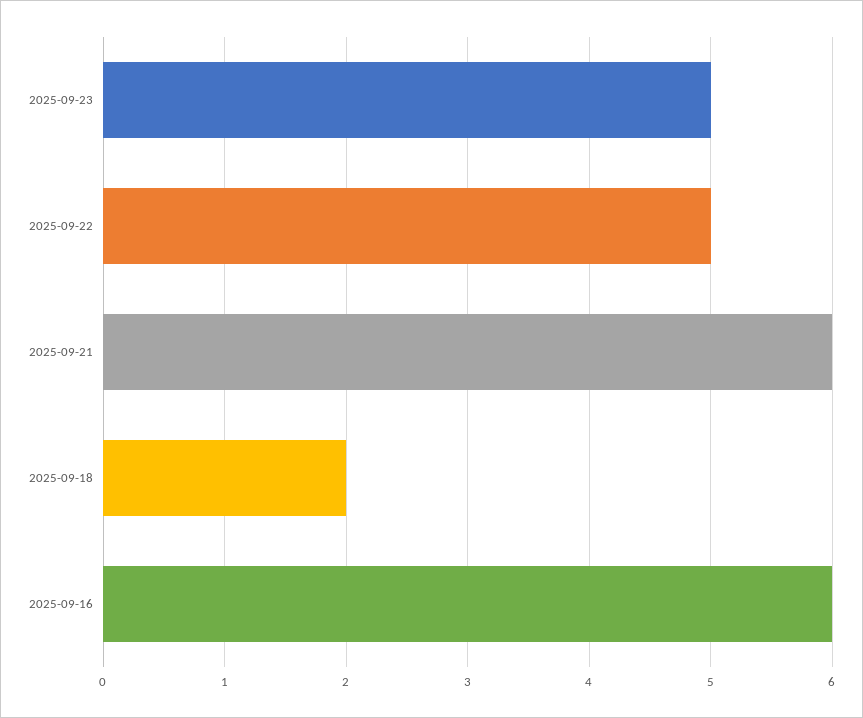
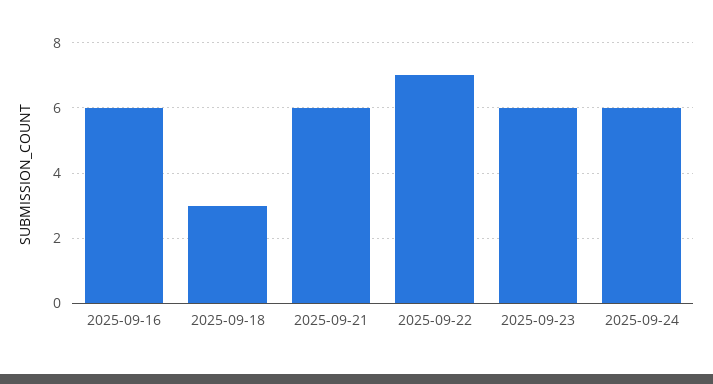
2025-09-23: 5 -> 6
2025-09-22: 5 -> 7
2025-09-18: 2 -> 3
2025-09-24: none -> 6

